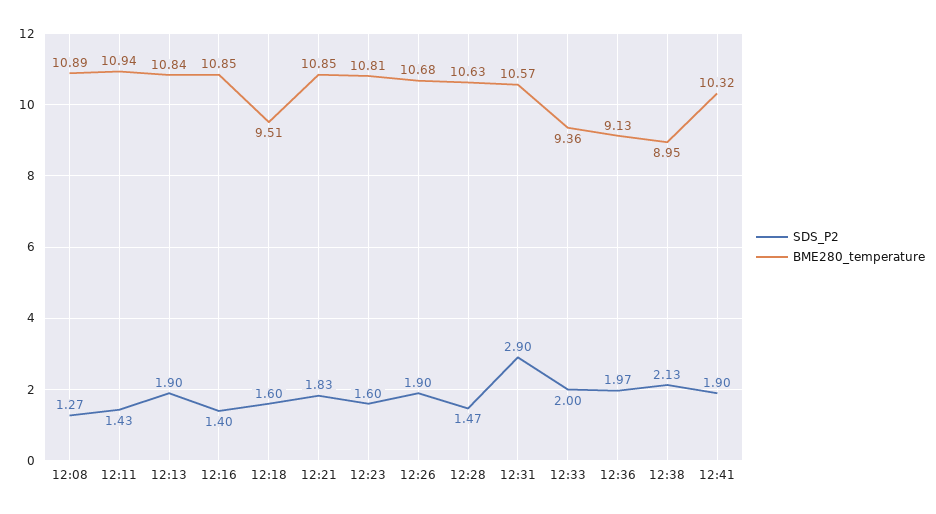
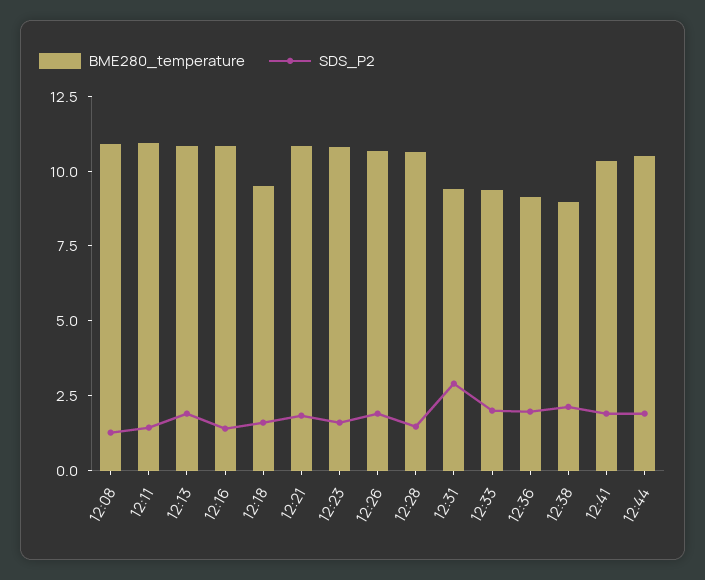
BME280_temperature, 12:31: 10.57 -> 9.5
BME280_temperature, 12:44: none -> 10.5
SDS_P2, 12:44: none -> 2

